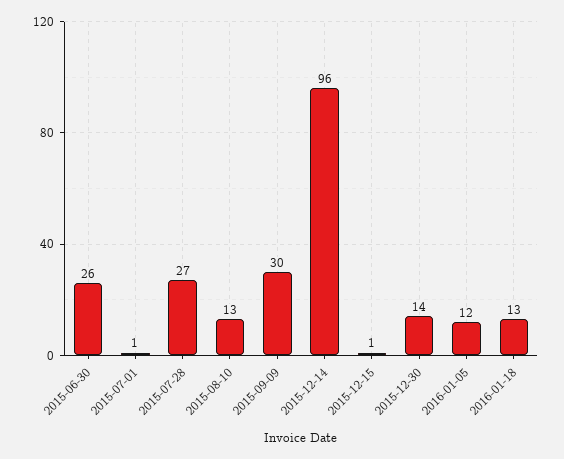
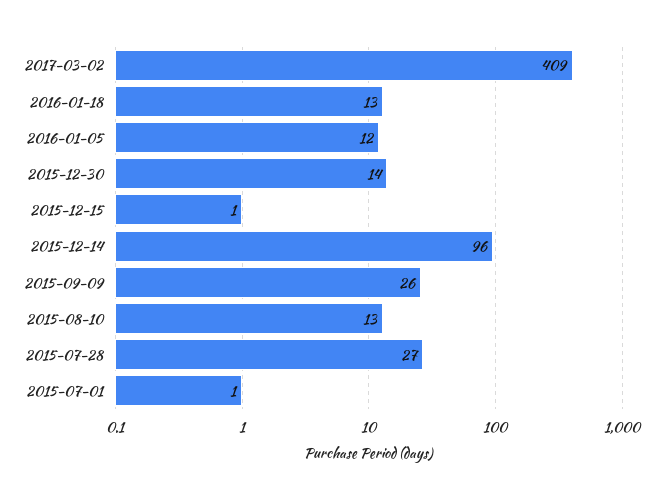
2015-06-30: 26 -> none
2015-09-09: 30 -> 26
2017-03-02: none -> 409

